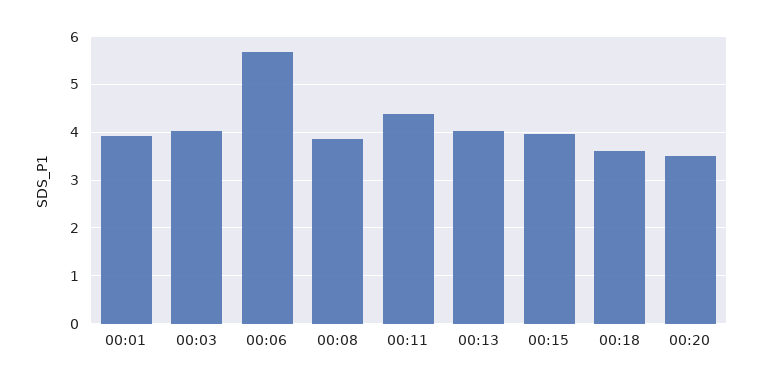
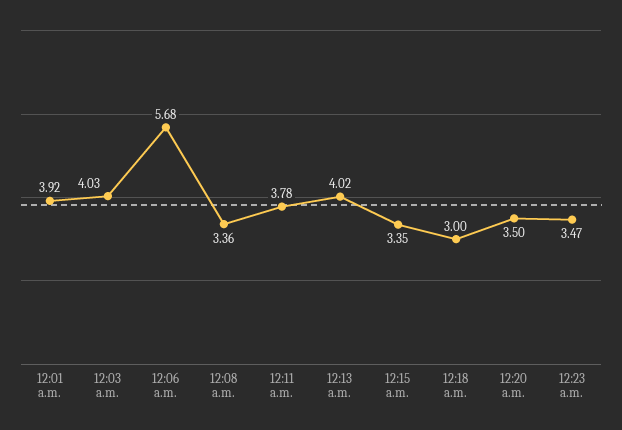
00:08: 3.8 -> 3.36
00:11: 4.4 -> 3.78
00:15: 4 -> 3.35
00:18: 3.6 -> 3
12:23 a.m.: none -> 3.47

